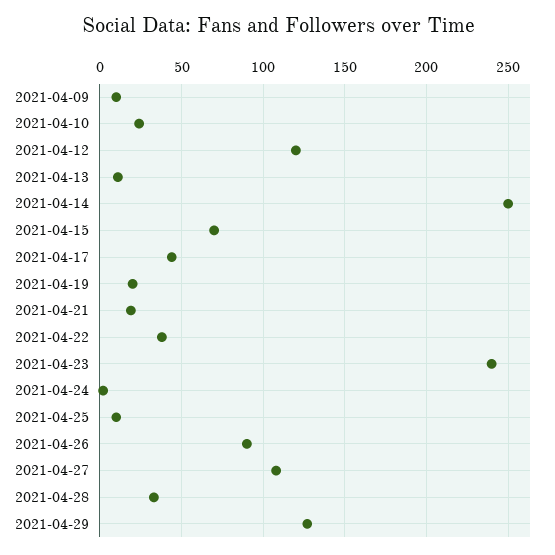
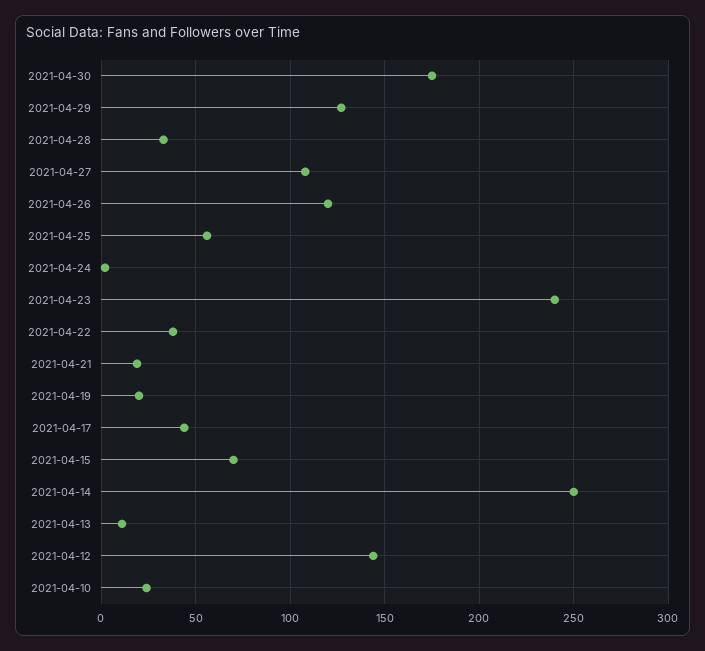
2021-04-09: 10 -> none
2021-04-12: 120 -> 145
2021-04-25: 10 -> 55
2021-04-26: 90 -> 120
2021-04-30: none -> 175

